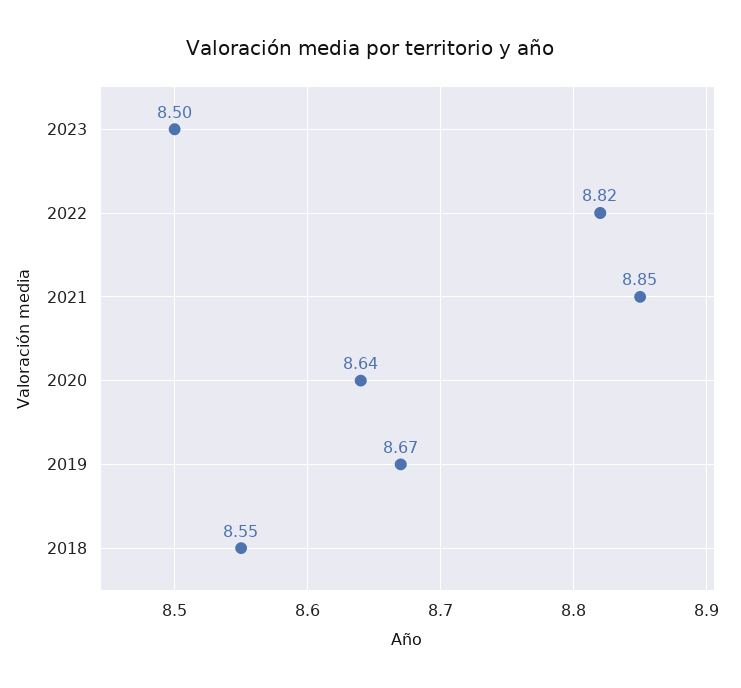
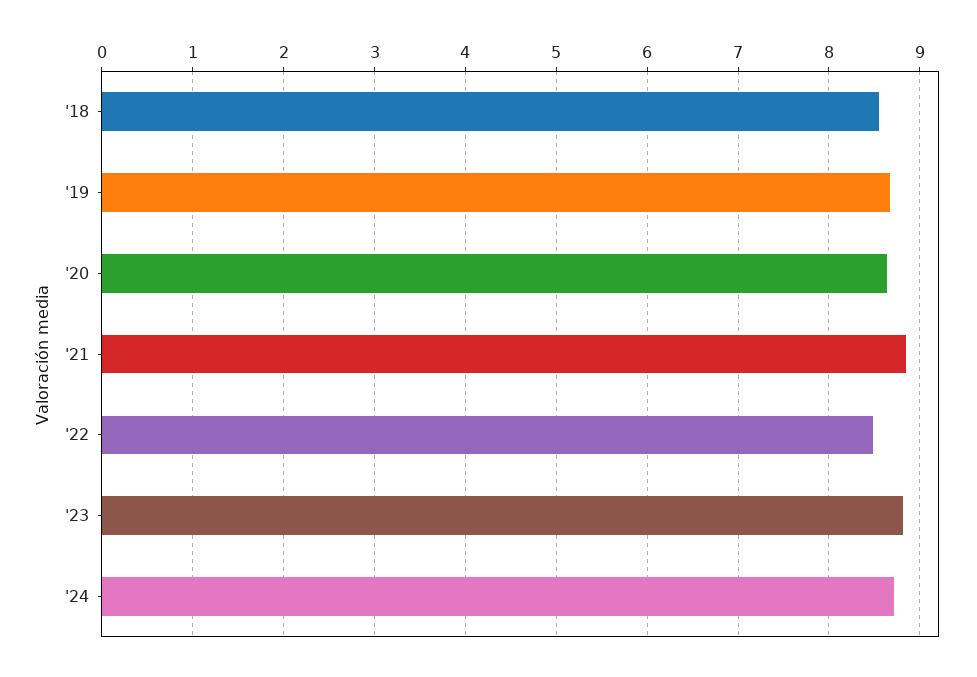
2023: 8.5 -> 8.8
2022: 8.82 -> 8.5
'24: none -> 8.7

